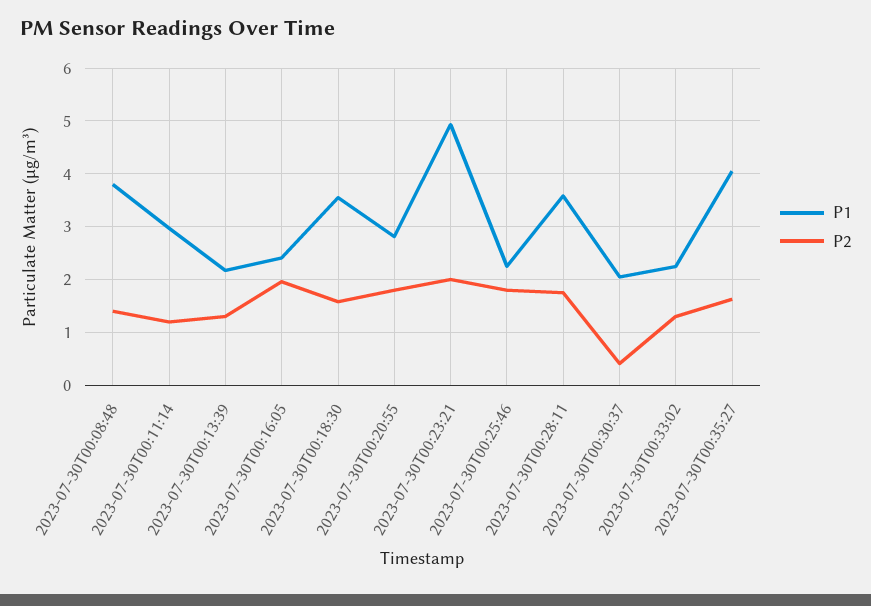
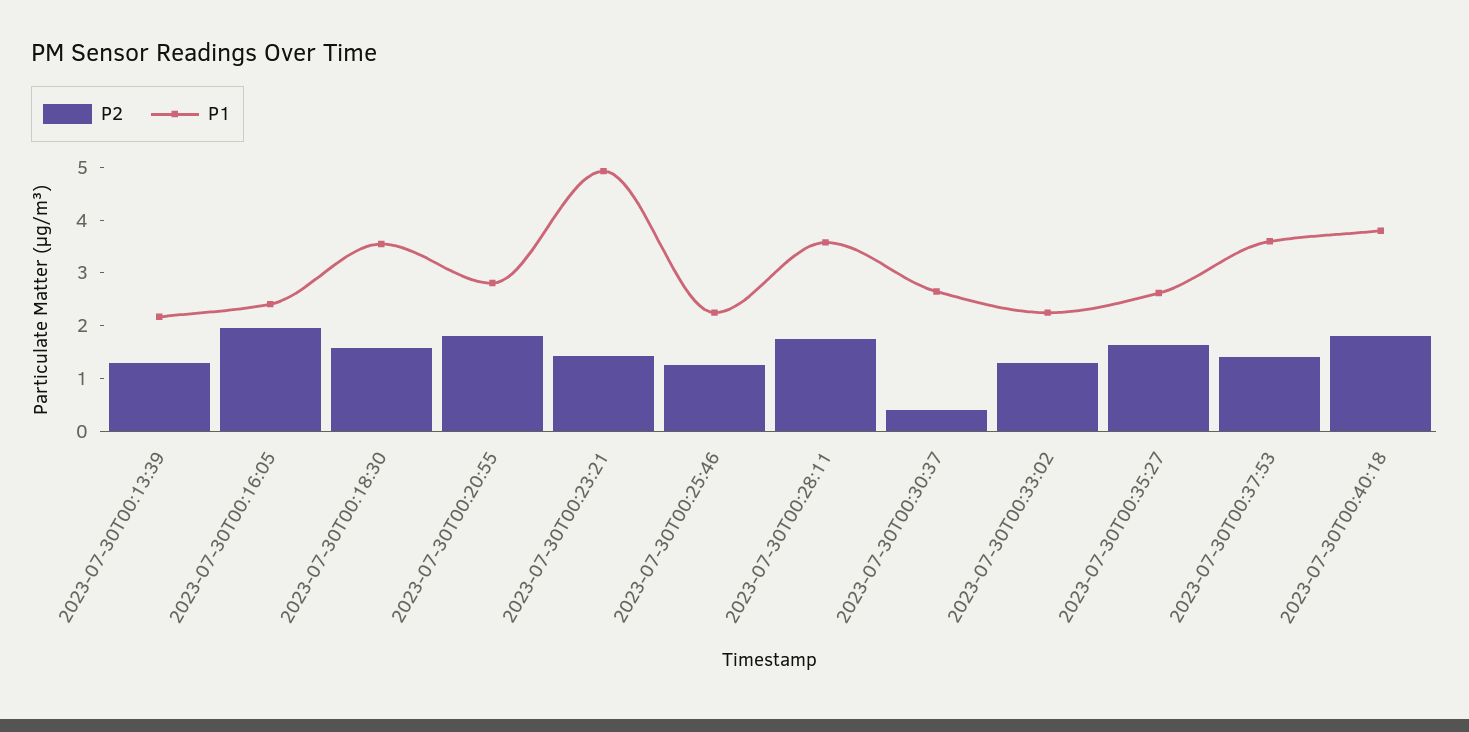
P1, 2023-07-30T00:08:48: 3.8 -> none
P2, 2023-07-30T00:08:48: 1.4 -> none
P1, 2023-07-30T00:11:14: 3 -> none
P2, 2023-07-30T00:11:14: 1.2 -> none
P2, 2023-07-30T00:23:21: 2 -> 1.4
P2, 2023-07-30T00:25:46: 1.8 -> 1.2
P1, 2023-07-30T00:30:37: 2 -> 2.6
P1, 2023-07-30T00:35:27: 4 -> 2.6
P2, 2023-07-30T00:37:53: none -> 1.4
P1, 2023-07-30T00:37:53: none -> 3.6
P2, 2023-07-30T00:40:18: none -> 1.8
P1, 2023-07-30T00:40:18: none -> 3.8

